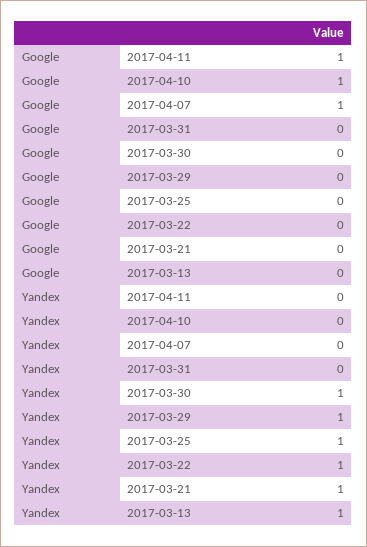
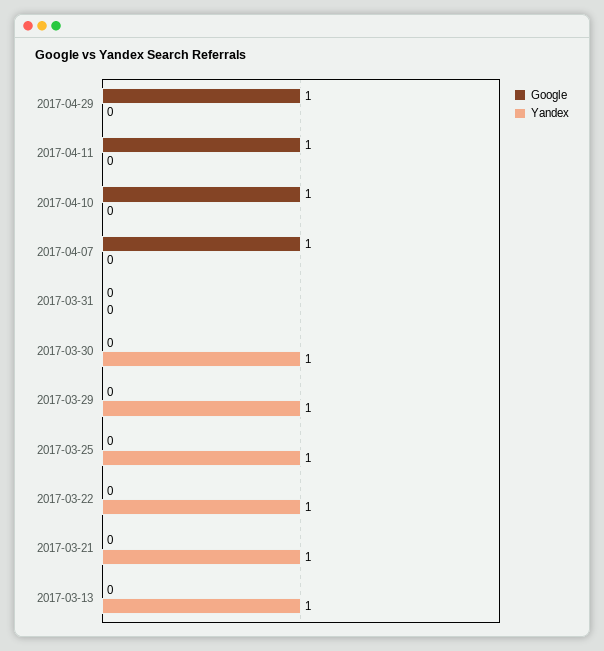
Google, 2017-04-29: none -> 1
Yandex, 2017-04-29: none -> 0

